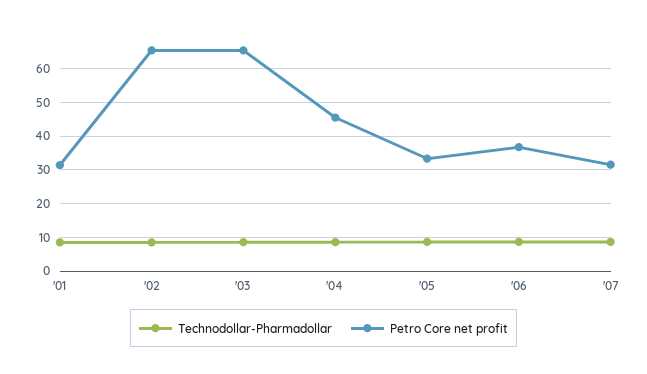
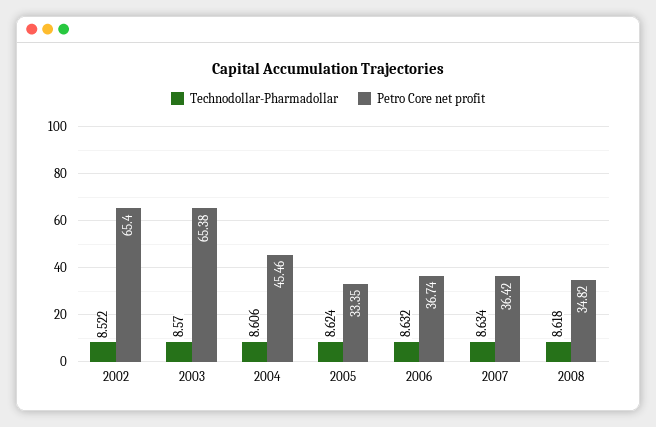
Technodollar-Pharmadollar, '01: 8 -> none
Petro Core net profit, '01: 32 -> none
Petro Core net profit, '07: 32 -> 36.42
Technodollar-Pharmadollar, 2008: none -> 8.618
Petro Core net profit, 2008: none -> 34.82

